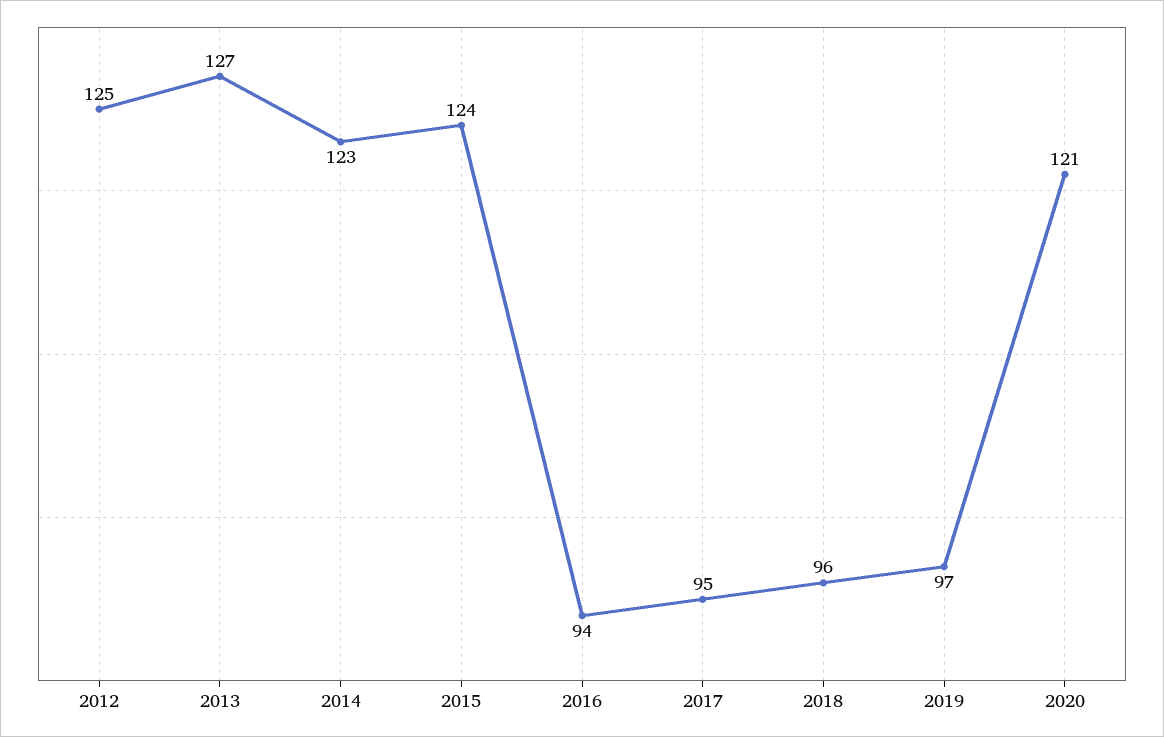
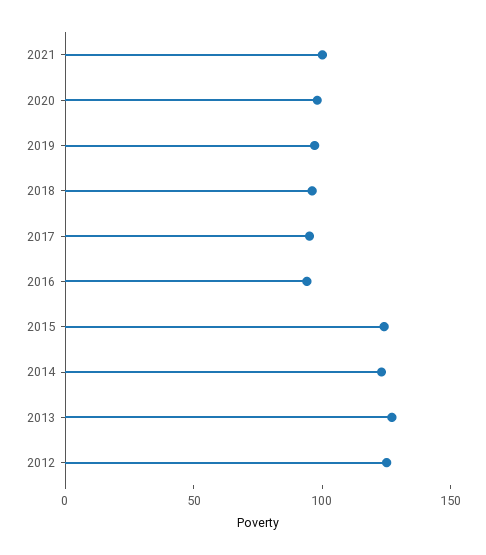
2020: 121 -> 100
2021: none -> 100

